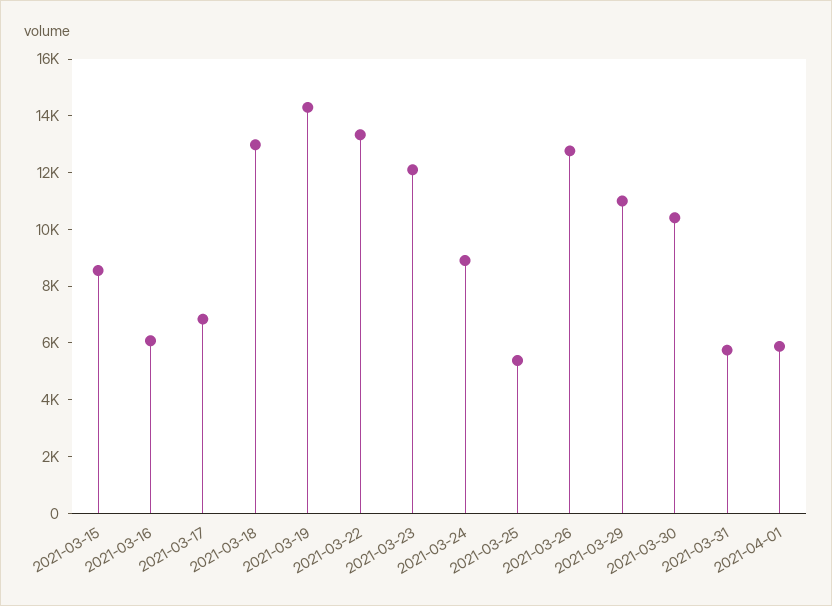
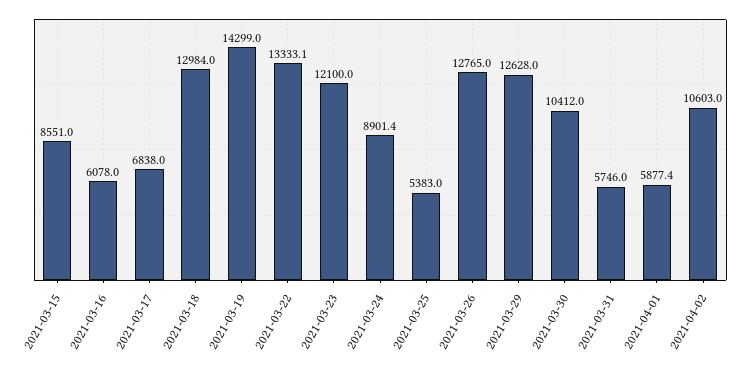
2021-03-29: 11000 -> 12628
2021-04-02: none -> 10603

